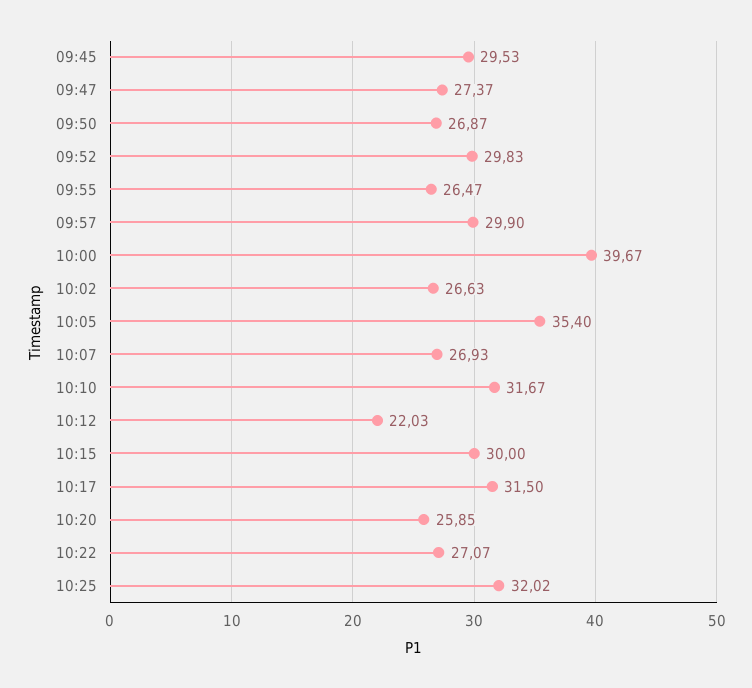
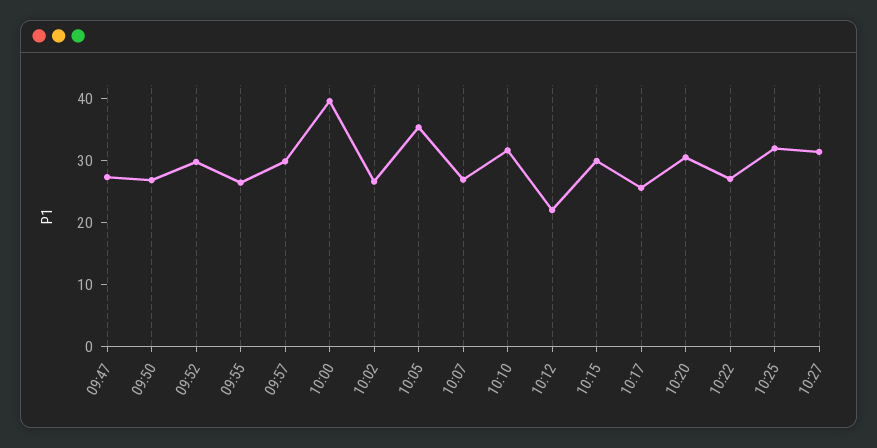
09:45: 29.53 -> none
10:17: 31.5 -> 26
10:20: 25.85 -> 30
10:27: none -> 32

